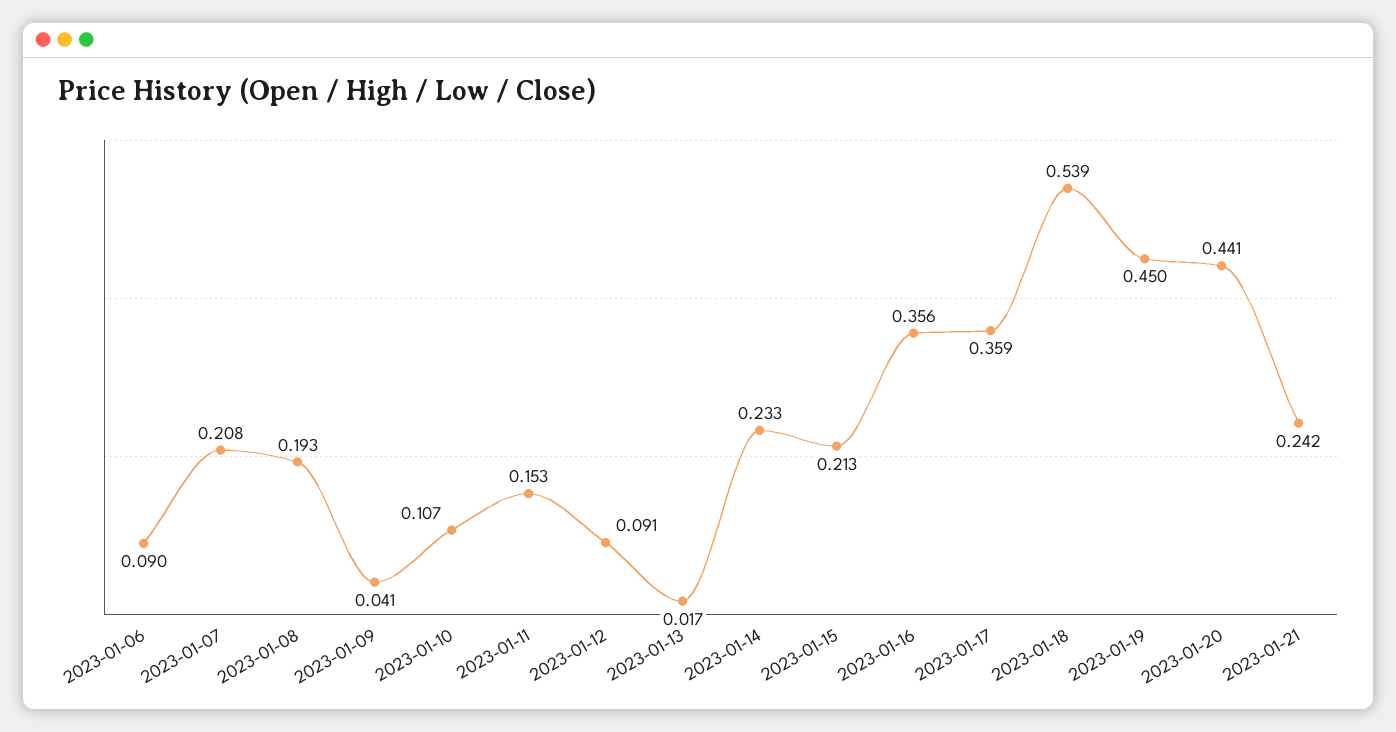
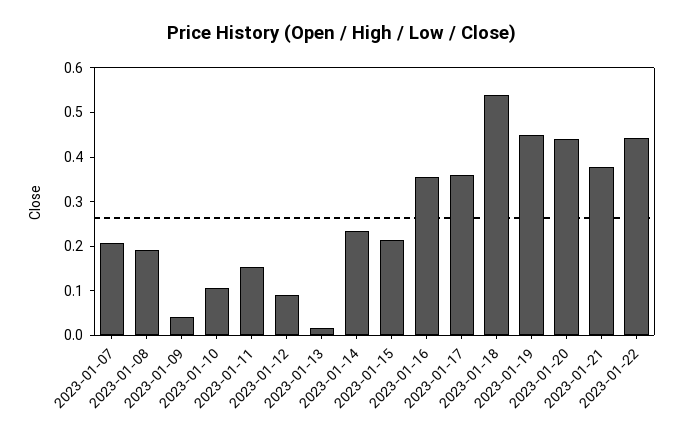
2023-01-06: 0.09 -> none
2023-01-21: 0.242 -> 0.38
2023-01-22: none -> 0.44

